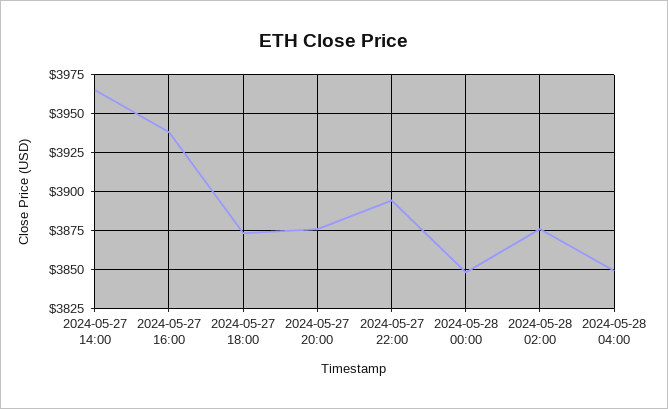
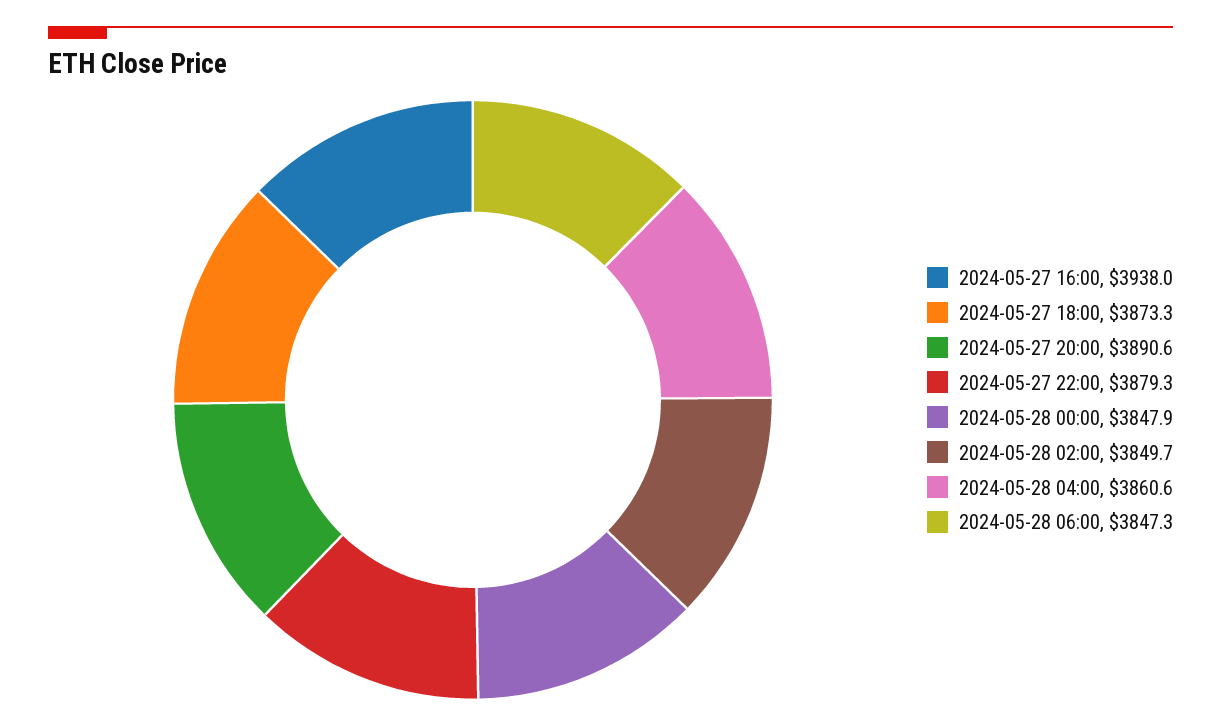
2024-05-27 14:00: 3965 -> none
2024-05-27 20:00: 3875 -> 3890.6
2024-05-27 22:00: 3895 -> 3879.3
2024-05-28 02:00: 3875 -> 3849.7
2024-05-28 04:00: 3850 -> 3860.6
2024-05-28 06:00: none -> 3847.3

